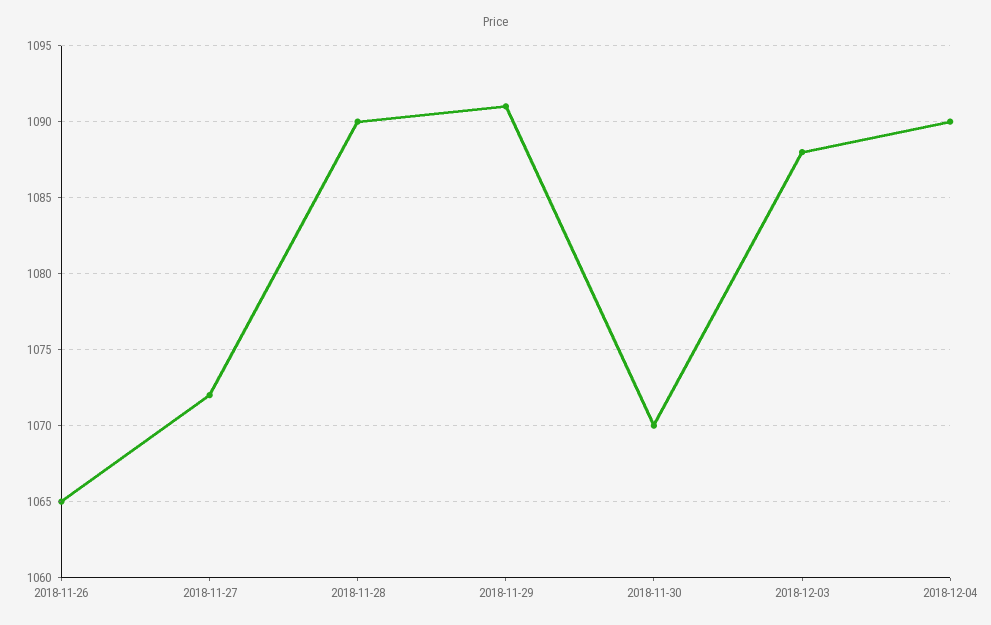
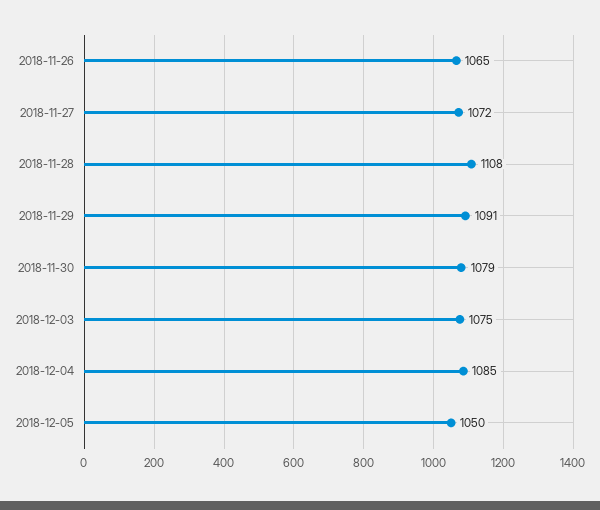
2018-11-28: 1090 -> 1108
2018-11-30: 1070 -> 1079
2018-12-03: 1088 -> 1075
2018-12-04: 1090 -> 1085
2018-12-05: none -> 1050

